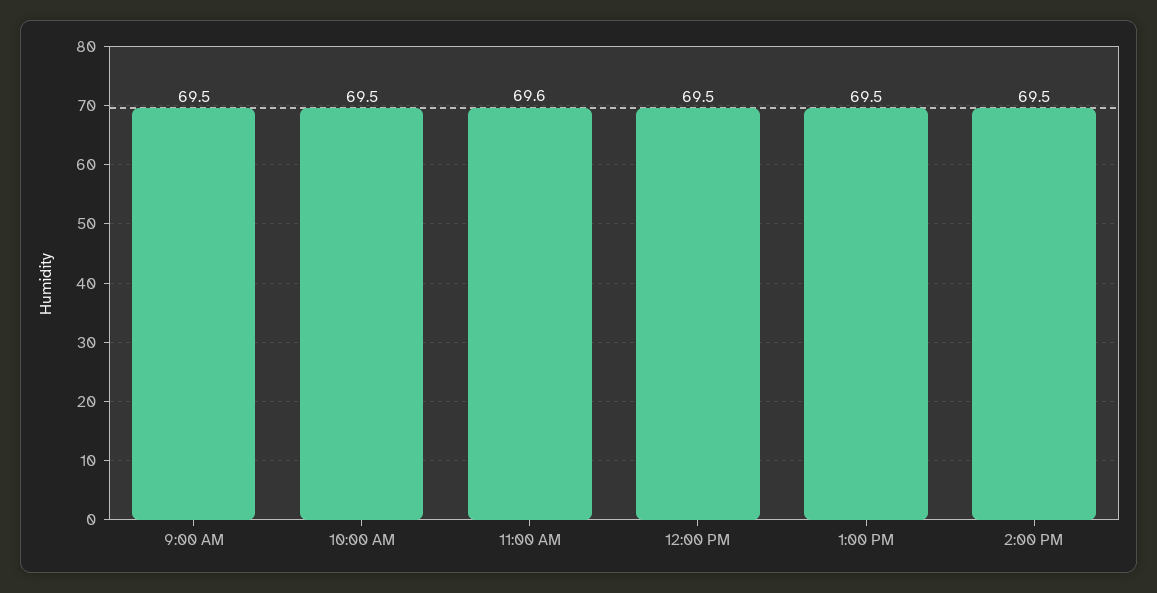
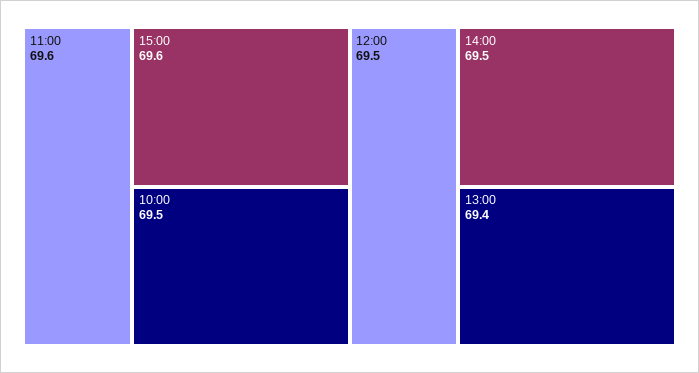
9:00 AM: 69.5 -> none
1:00 PM: 69.5 -> 69.4
15:00: none -> 69.6

